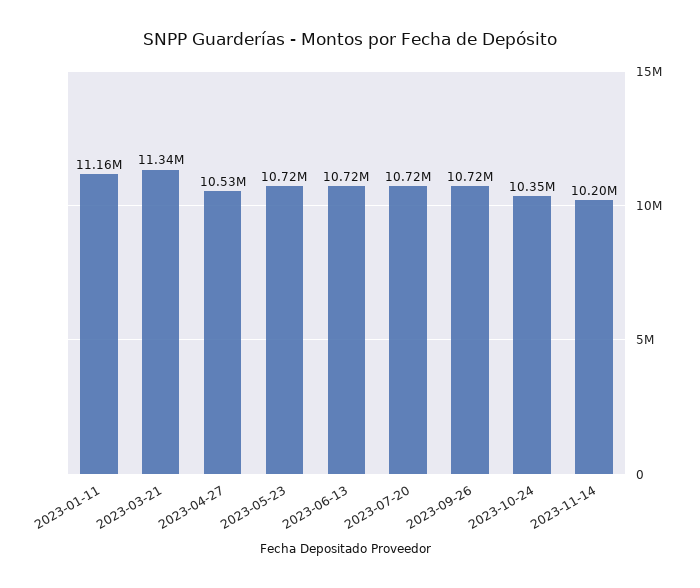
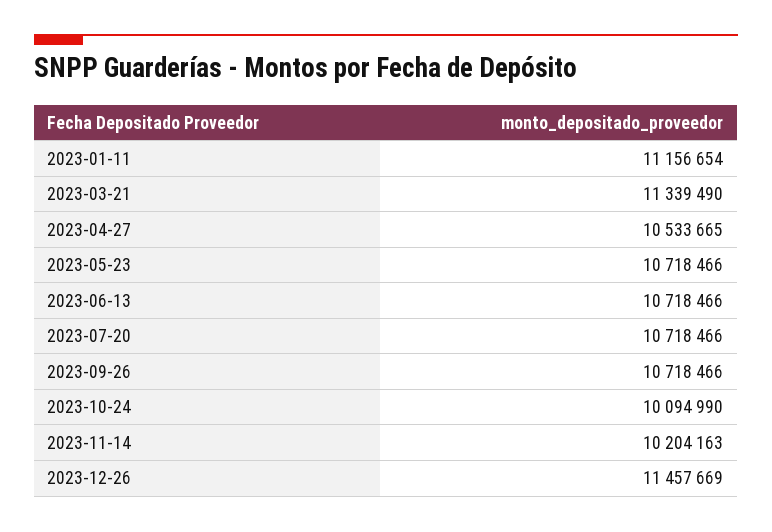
2023-10-24: 10350000 -> 10094990
2023-12-26: none -> 11457669

